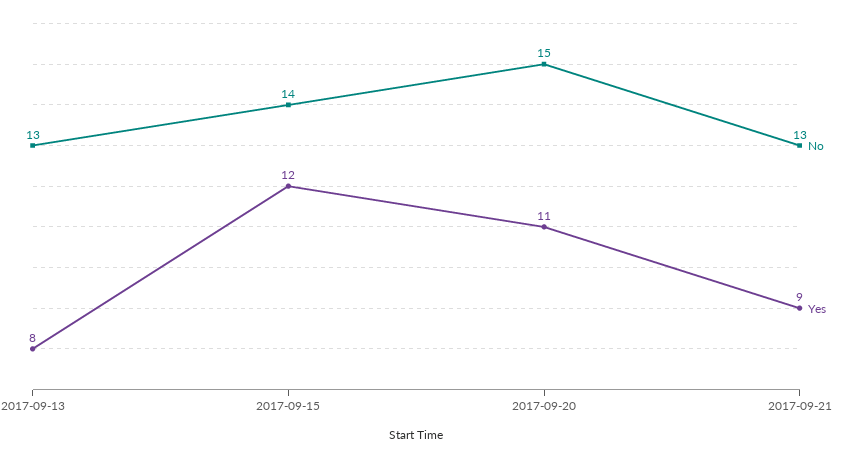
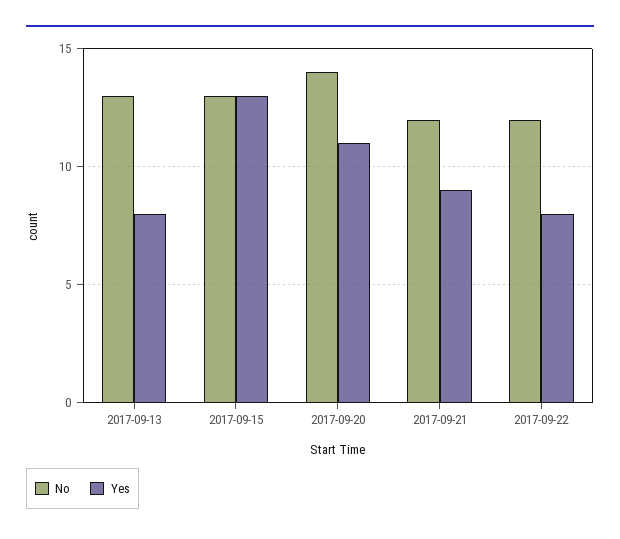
No, 2017-09-15: 14 -> 13
Yes, 2017-09-15: 12 -> 13
No, 2017-09-20: 15 -> 14
No, 2017-09-21: 13 -> 12
No, 2017-09-22: none -> 12
Yes, 2017-09-22: none -> 8

